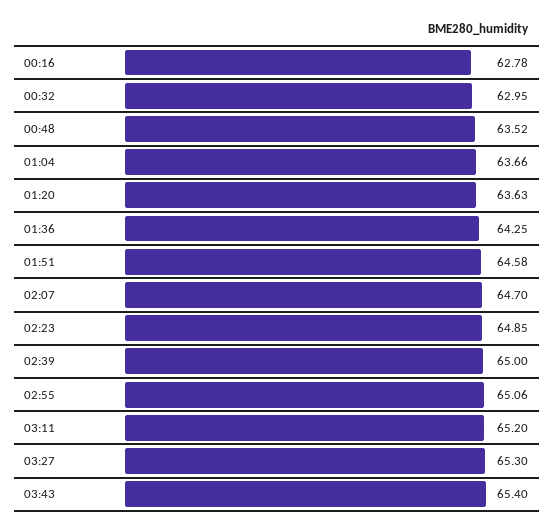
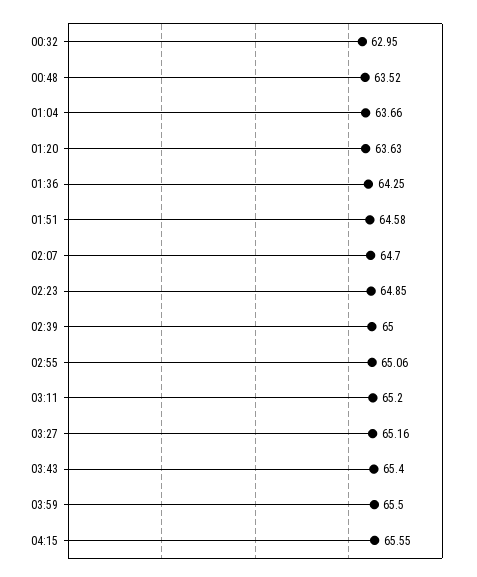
00:16: 62.78 -> none
03:27: 65.3 -> 65.16
03:59: none -> 65.5
04:15: none -> 65.55

